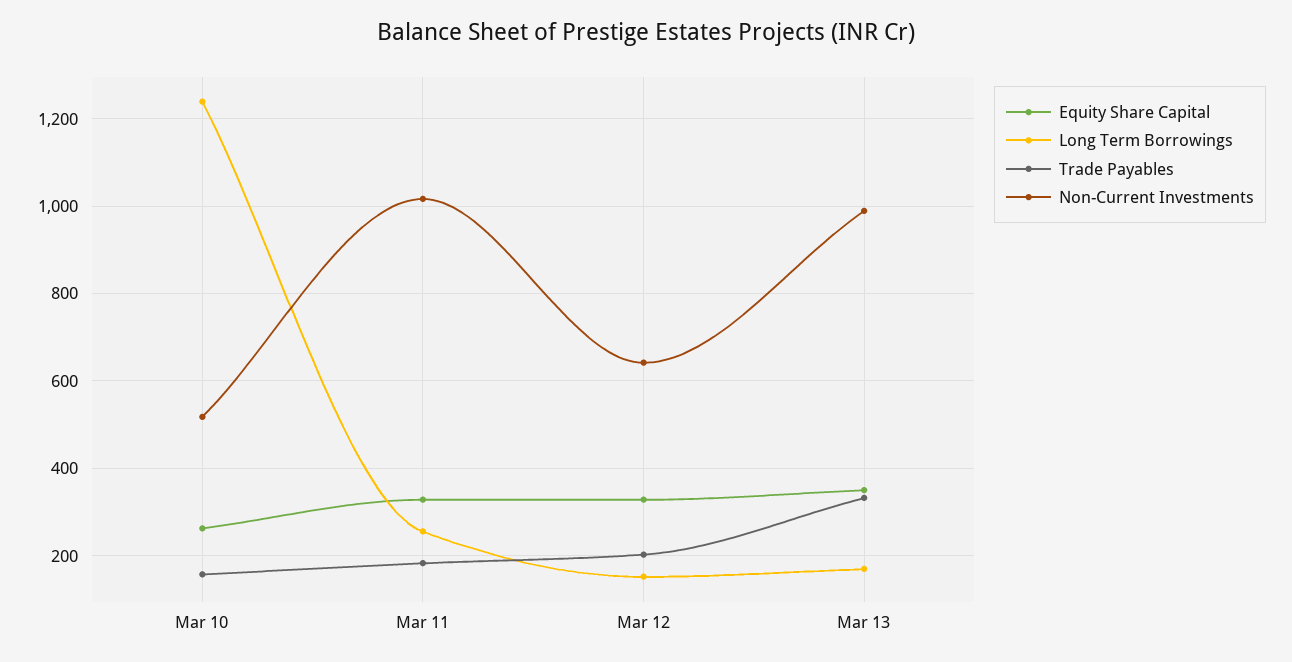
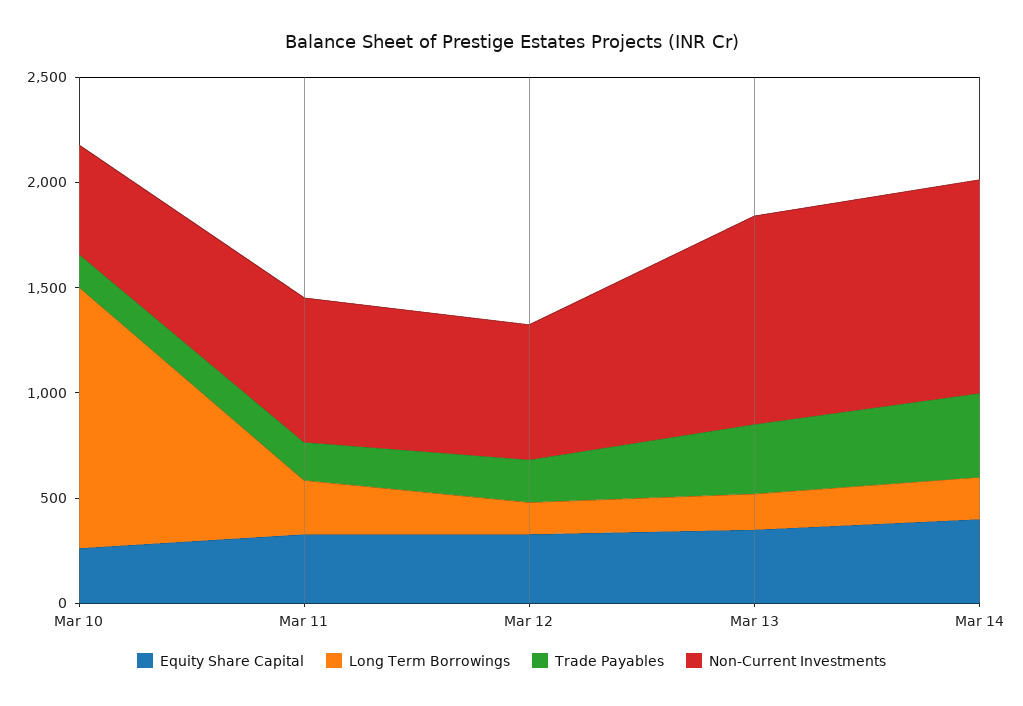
Non-Current Investments, Mar 11: 1020 -> 700
Equity Share Capital, Mar 14: none -> 400
Long Term Borrowings, Mar 14: none -> 200
Trade Payables, Mar 14: none -> 400
Non-Current Investments, Mar 14: none -> 1000

